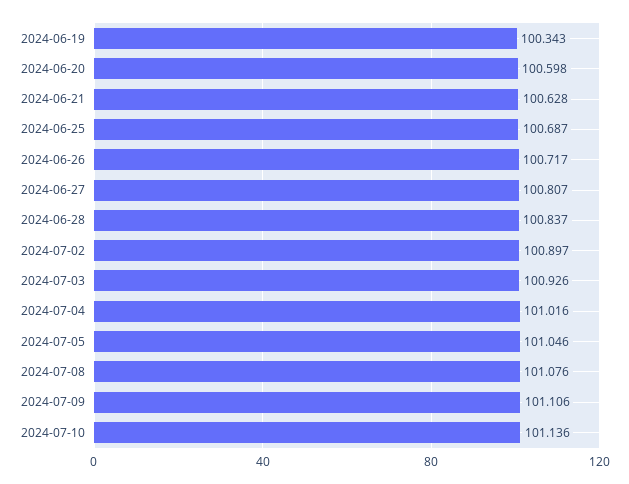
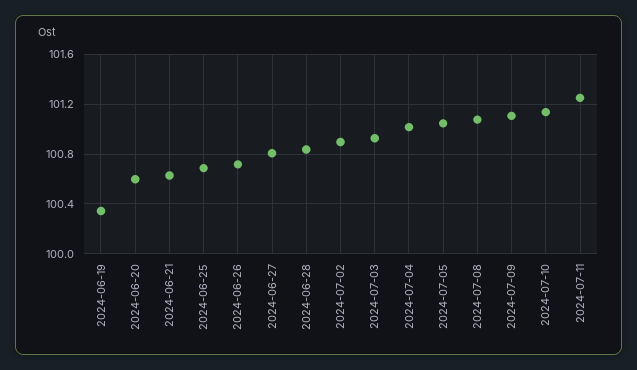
2024-07-11: none -> 101.25

